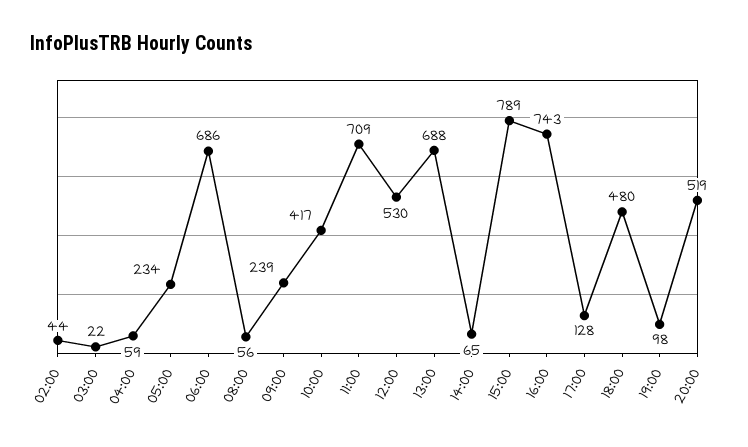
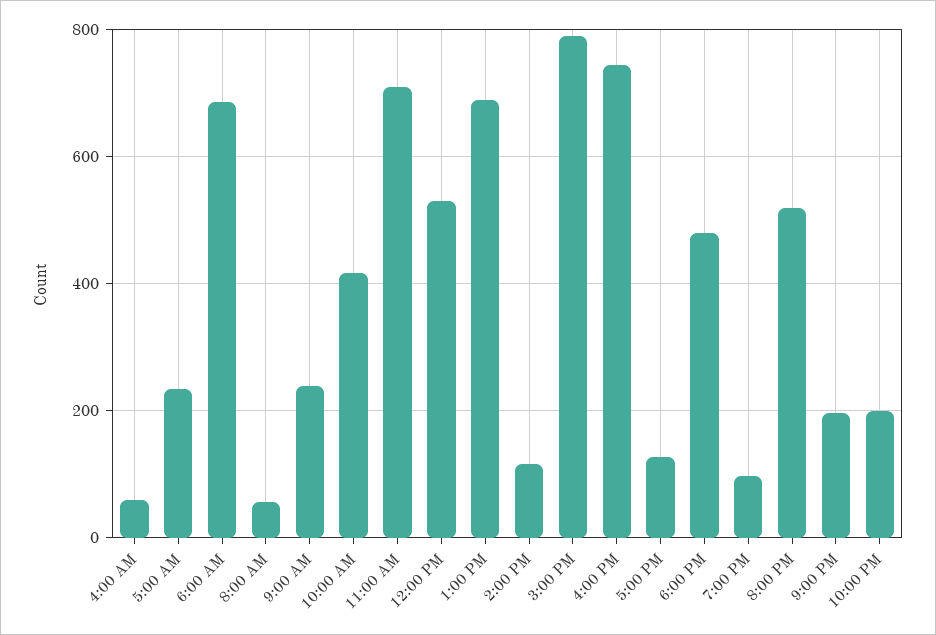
02:00: 44 -> none
03:00: 22 -> none
14:00: 65 -> 120
9:00 PM: none -> 200
10:00 PM: none -> 200

